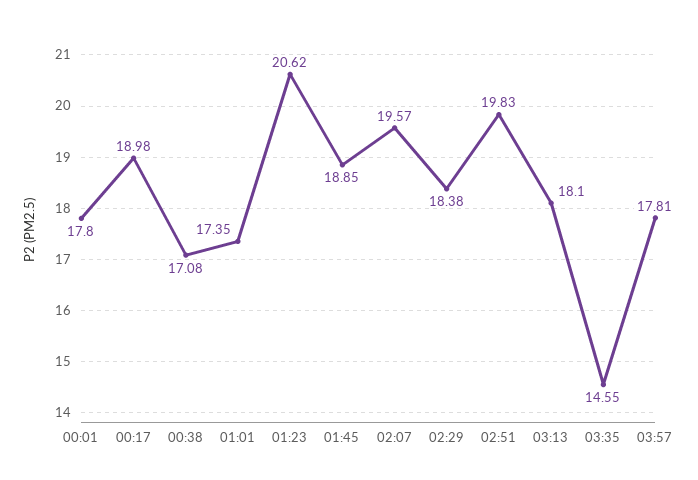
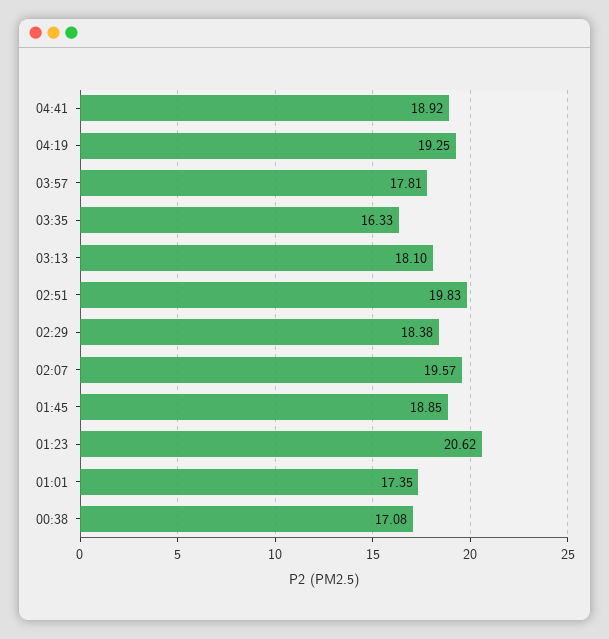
00:01: 17.8 -> none
00:17: 18.98 -> none
03:35: 14.55 -> 16.33
04:41: none -> 18.92
04:19: none -> 19.25

